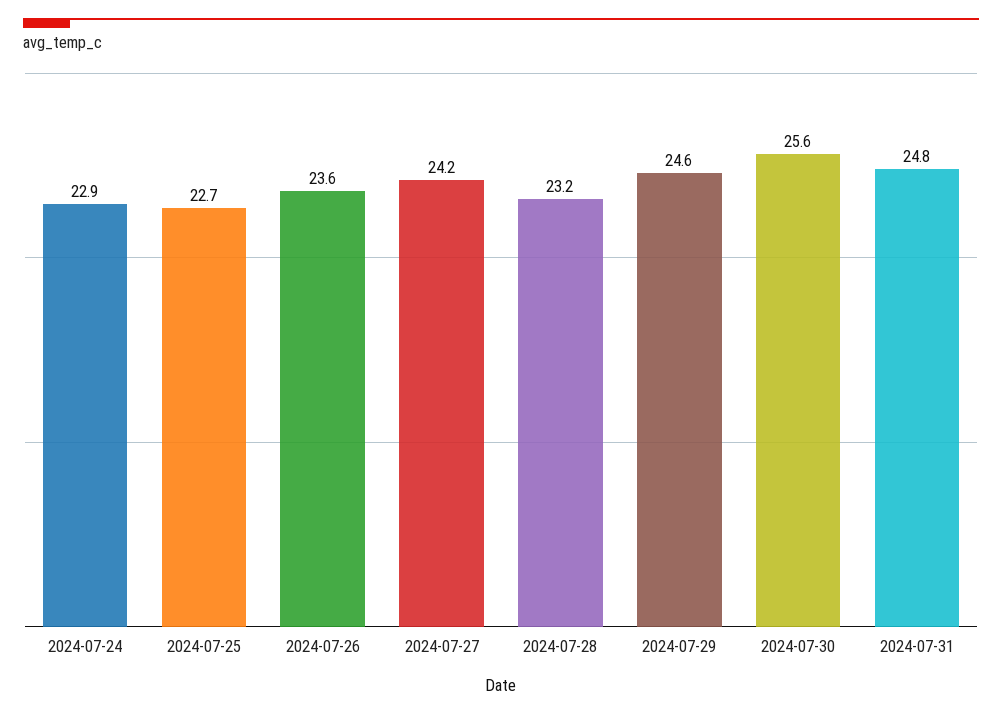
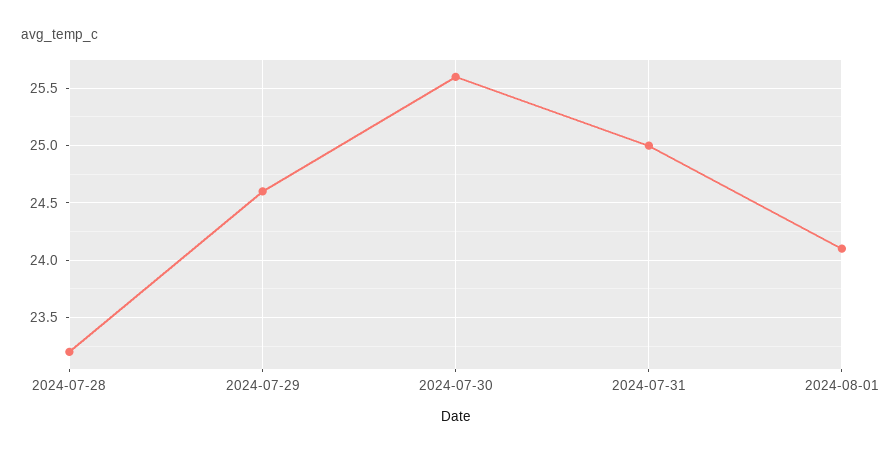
2024-07-24: 22.9 -> none
2024-07-25: 22.7 -> none
2024-07-26: 23.6 -> none
2024-07-27: 24.2 -> none
2024-07-31: 24.8 -> 25
2024-08-01: none -> 24.1

